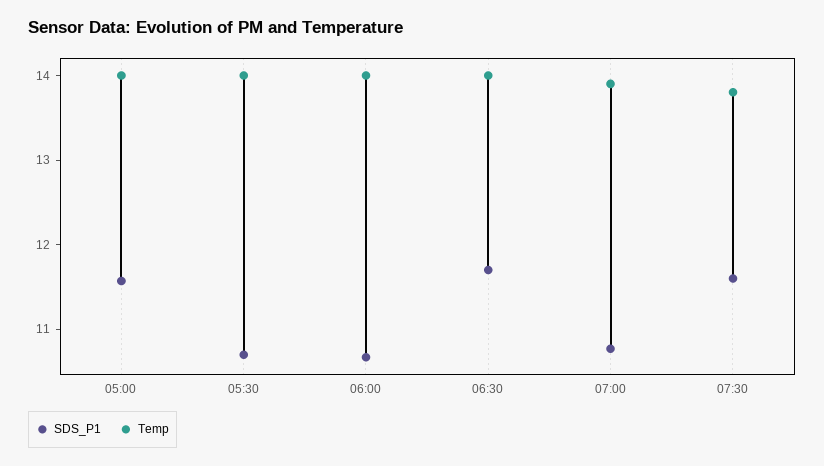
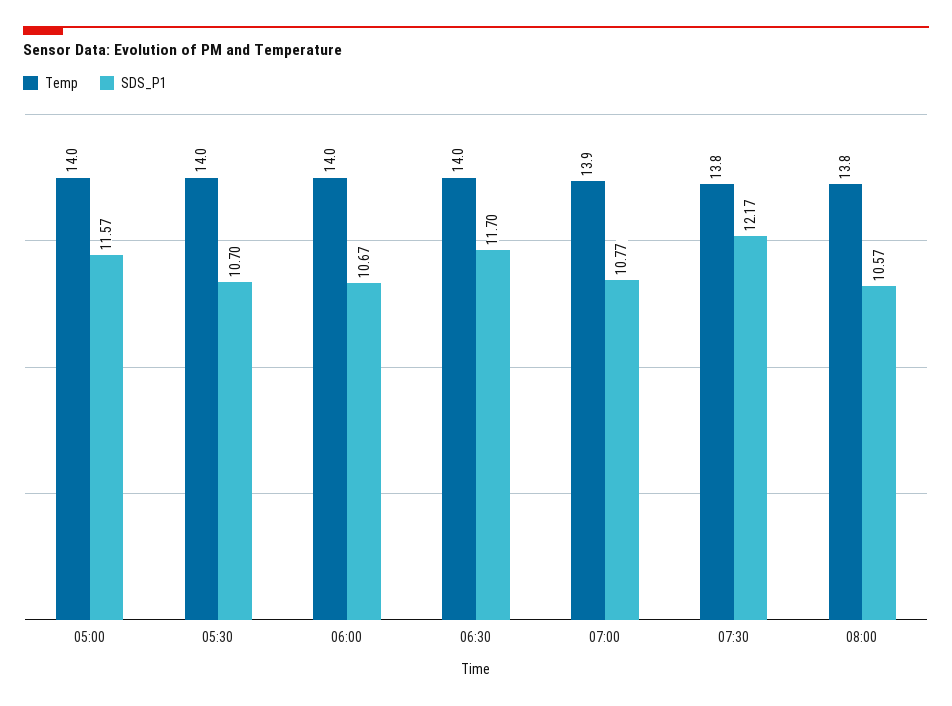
SDS_P1, 07:30: 11.6 -> 12.17
Temp, 08:00: none -> 13.8
SDS_P1, 08:00: none -> 10.57

